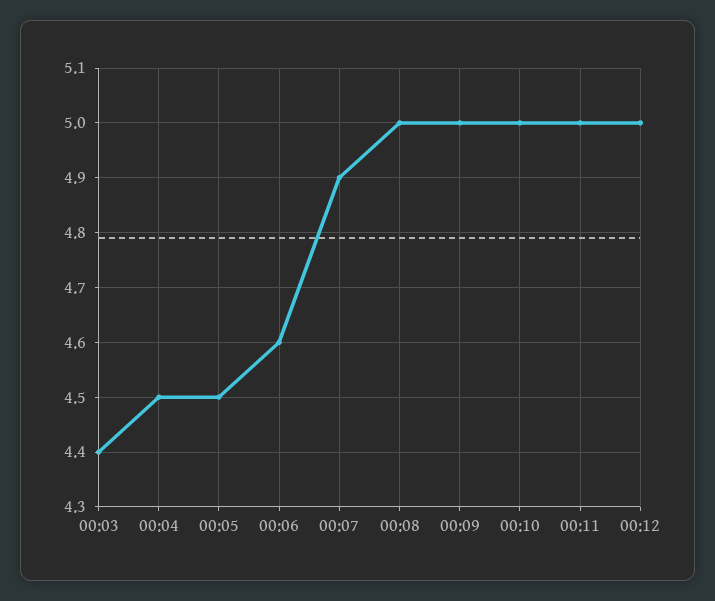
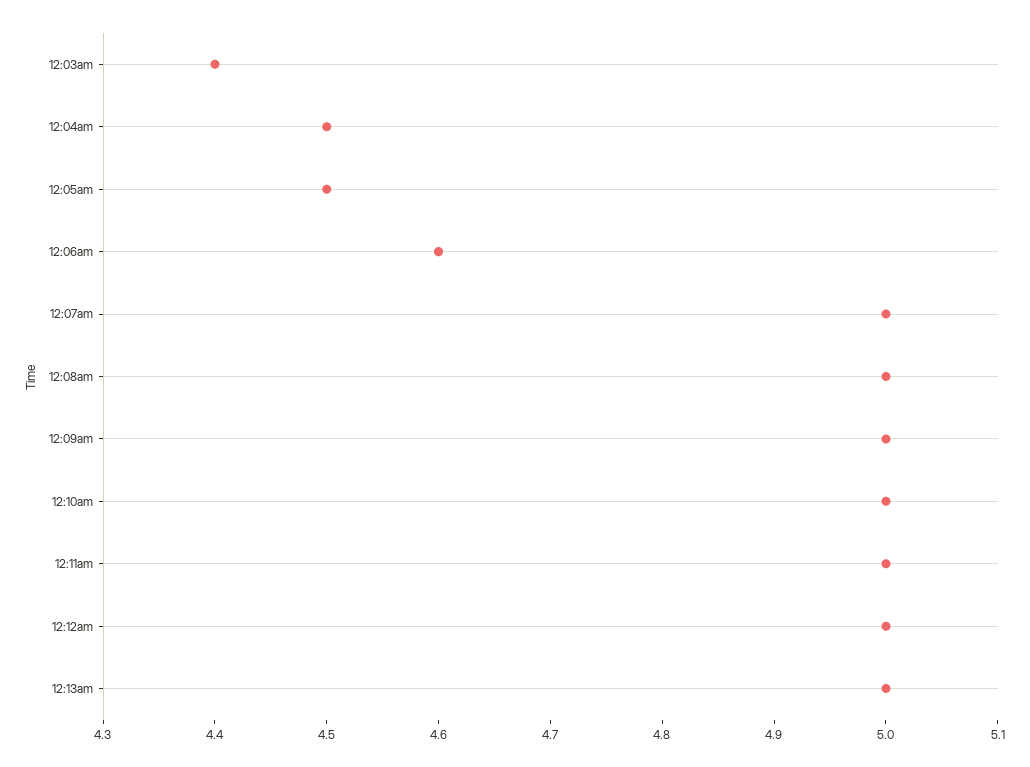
00:07: 4.9 -> 5
12:13am: none -> 5

